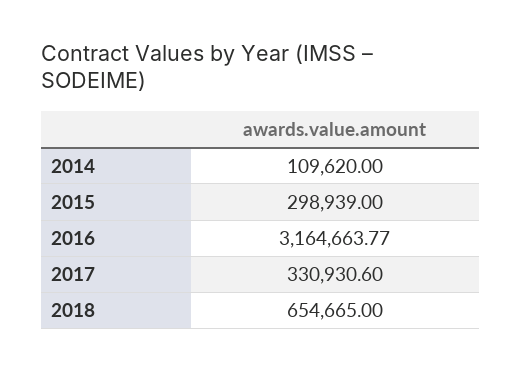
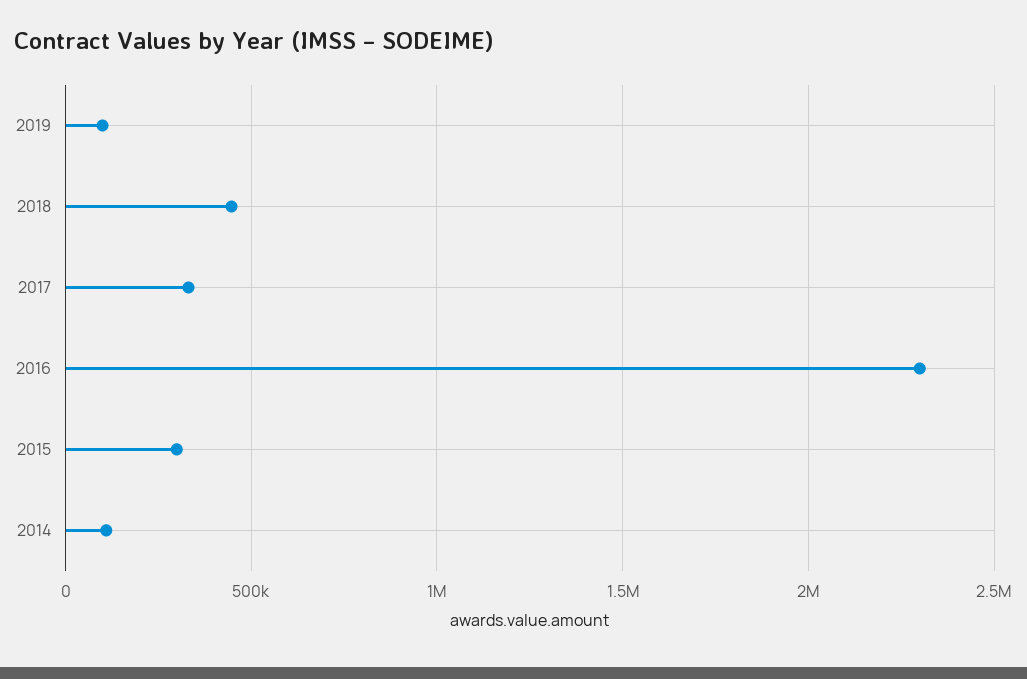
2016: 3164663.77 -> 2300000
2018: 654665 -> 450000
2019: none -> 100000

